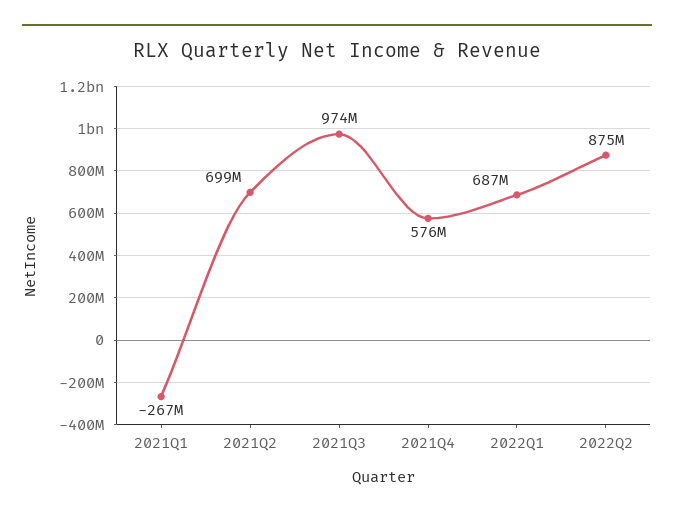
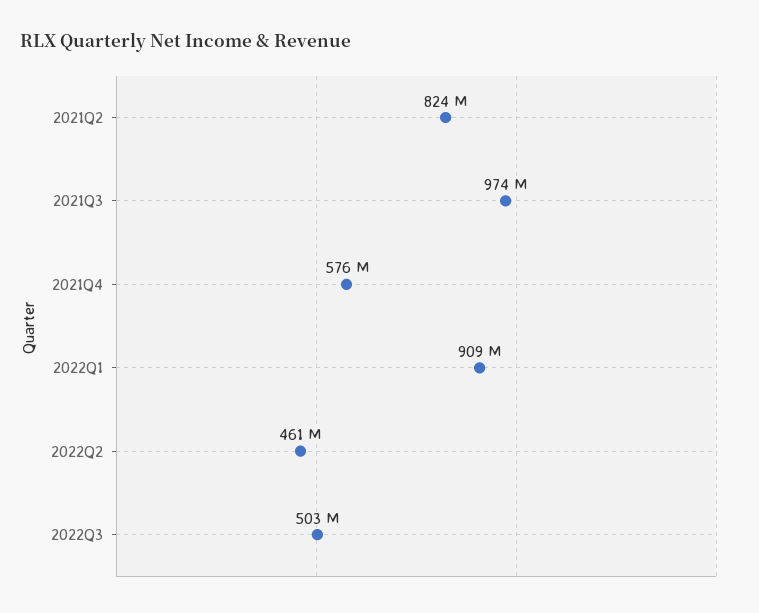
2021Q1: -267000000 -> none
2021Q2: 699000000 -> 824000000
2022Q1: 687000000 -> 909000000
2022Q2: 875000000 -> 461000000
2022Q3: none -> 503000000

